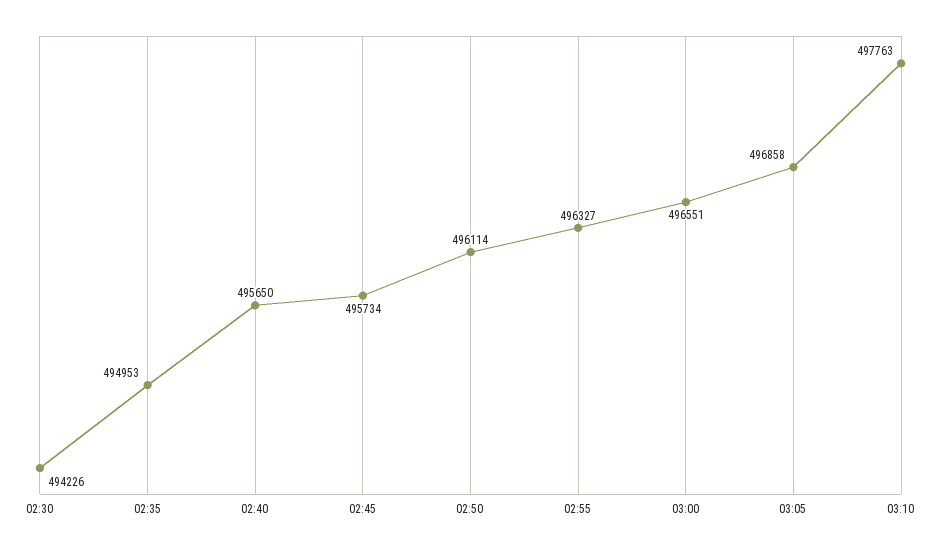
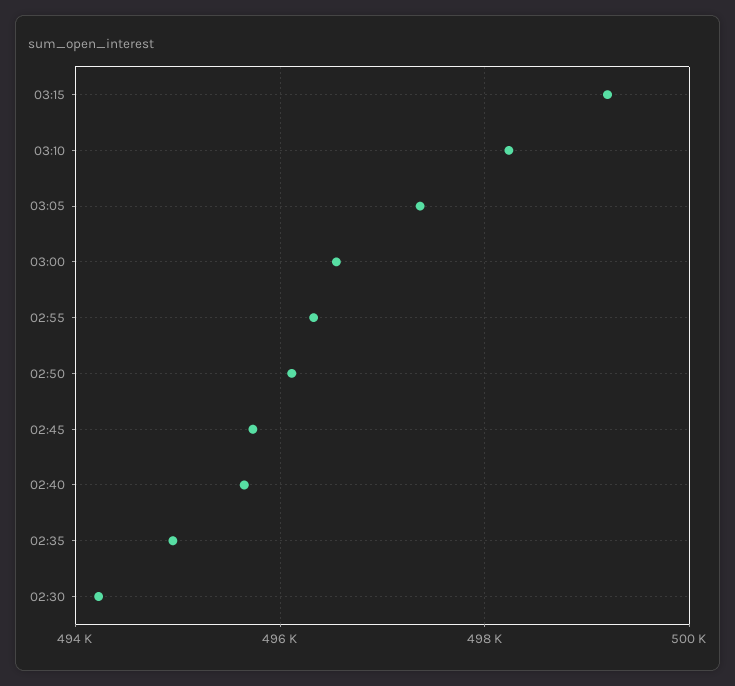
03:05: 496858 -> 497400
03:10: 497763 -> 498200
03:15: none -> 499200

